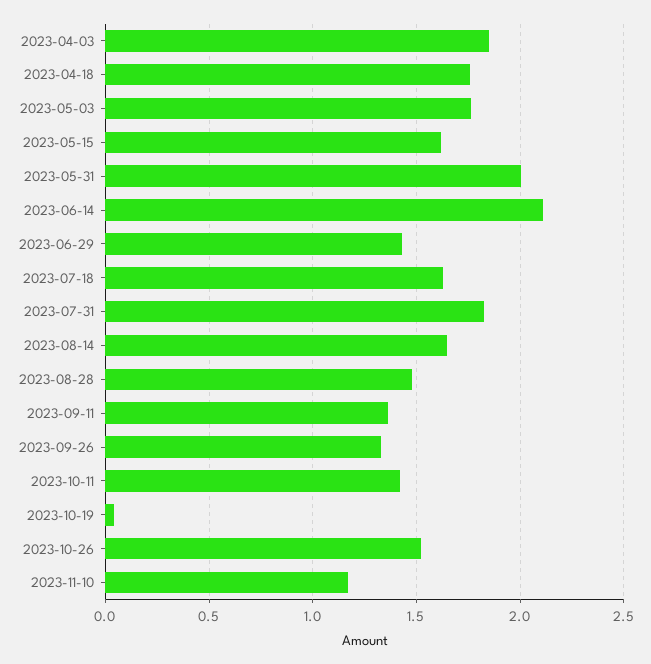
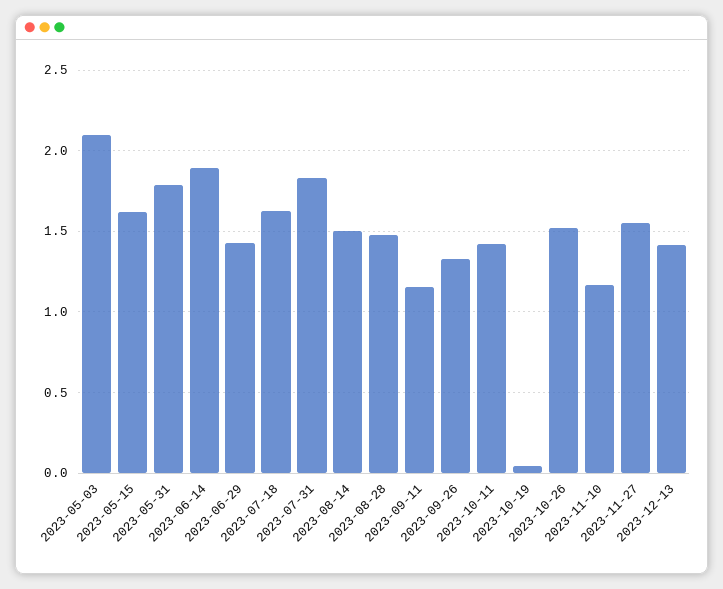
2023-04-03: 1.85 -> none
2023-04-18: 1.75 -> none
2023-05-03: 1.75 -> 2.1
2023-05-31: 2 -> 1.8
2023-06-14: 2.1 -> 1.9
2023-08-14: 1.65 -> 1.5
2023-09-11: 1.35 -> 1.15
2023-11-27: none -> 1.55
2023-12-13: none -> 1.4

